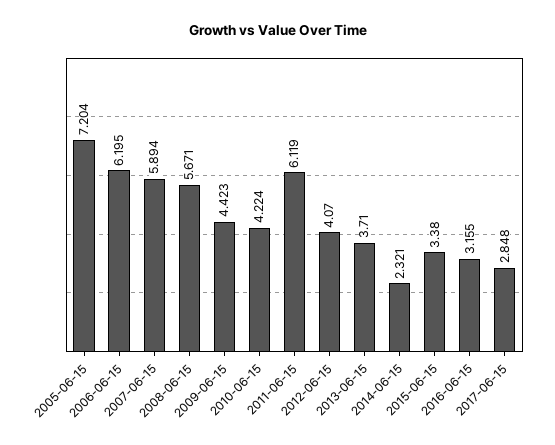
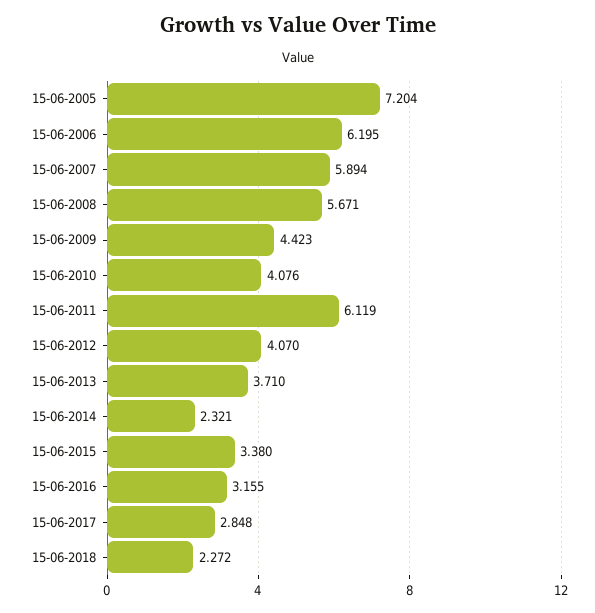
2010-06-15: 4.224 -> 4.076
15-06-2018: none -> 2.272

